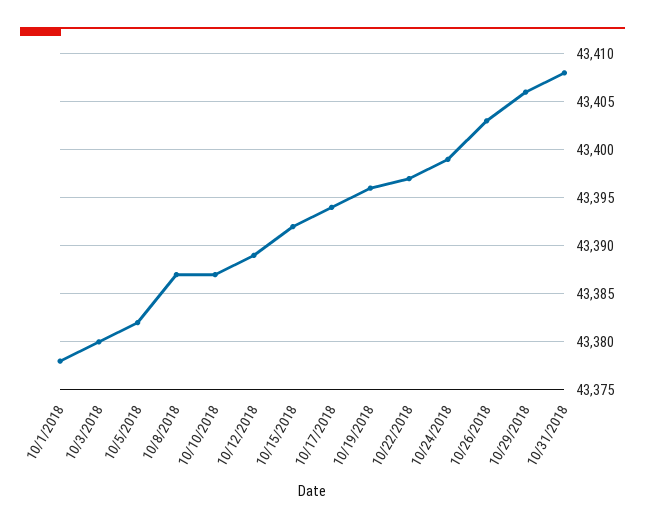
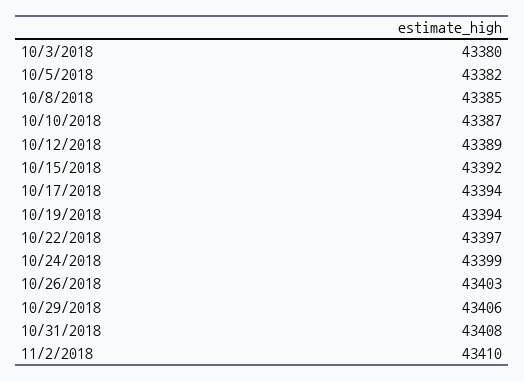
10/1/2018: 43378 -> none
10/8/2018: 43387 -> 43385
10/19/2018: 43396 -> 43394
11/2/2018: none -> 43410

